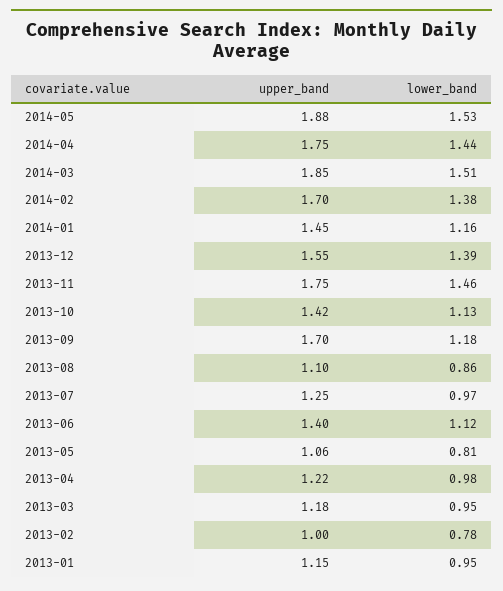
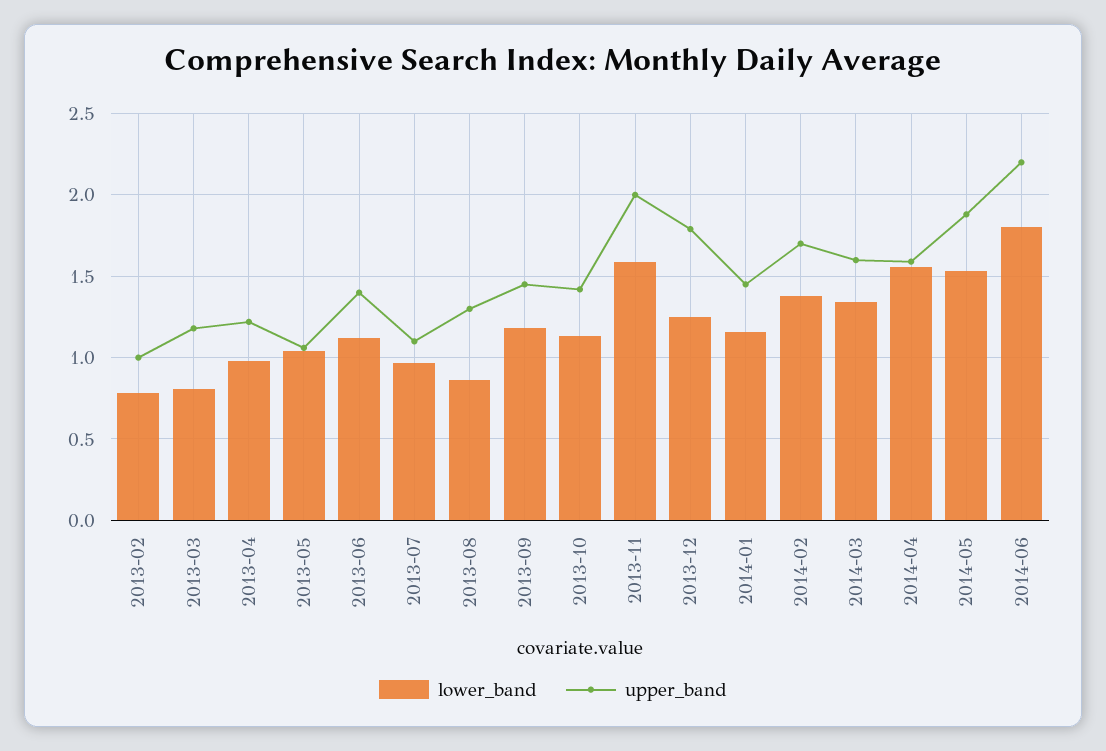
upper_band, 2014-04: 1.75 -> 1.6
lower_band, 2014-04: 1.44 -> 1.55
upper_band, 2014-03: 1.85 -> 1.6
lower_band, 2014-03: 1.51 -> 1.35
upper_band, 2013-12: 1.55 -> 1.8
lower_band, 2013-12: 1.39 -> 1.25
upper_band, 2013-11: 1.75 -> 2
lower_band, 2013-11: 1.46 -> 1.6
upper_band, 2013-09: 1.7 -> 1.45
upper_band, 2013-08: 1.1 -> 1.3
upper_band, 2013-07: 1.25 -> 1.1
lower_band, 2013-05: 0.81 -> 1.05
lower_band, 2013-03: 0.95 -> 0.8
upper_band, 2013-01: 1.15 -> none
lower_band, 2013-01: 0.95 -> none
lower_band, 2014-06: none -> 1.8
upper_band, 2014-06: none -> 2.2

